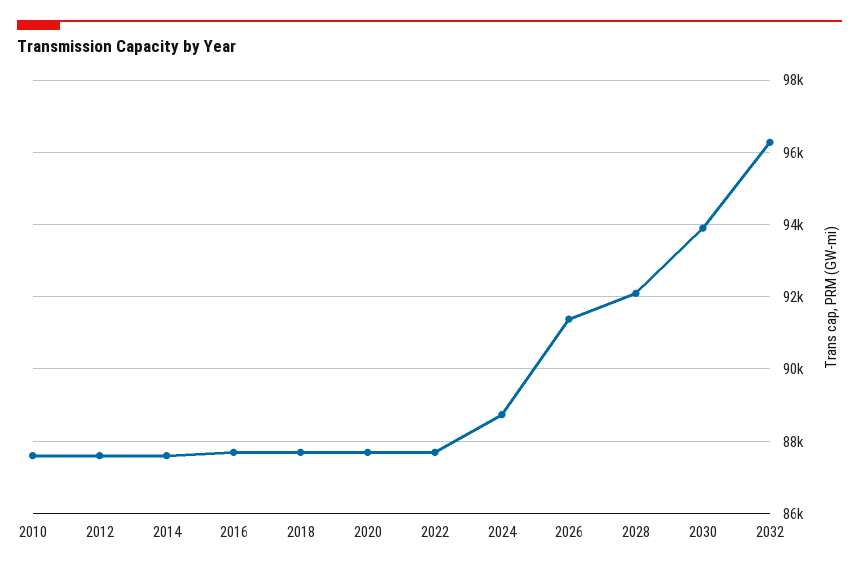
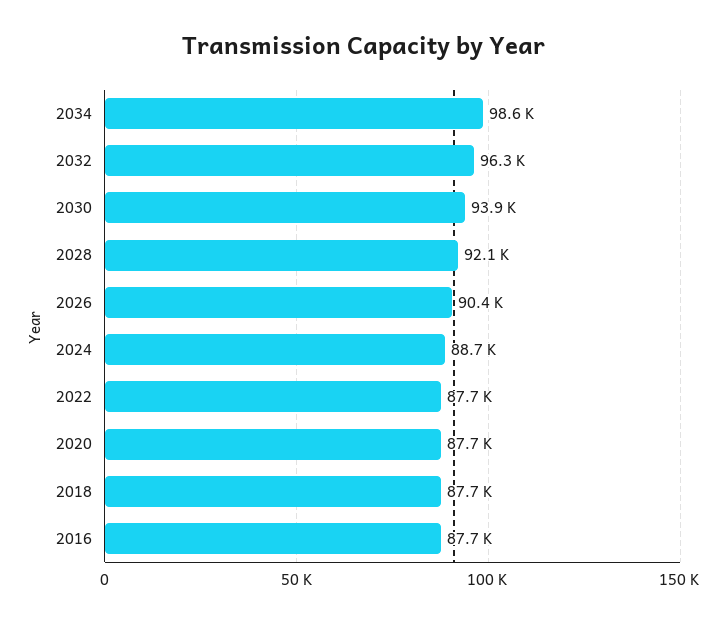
2010: 87600 -> none
2012: 87600 -> none
2014: 87600 -> none
2026: 91400 -> 90400
2034: none -> 98600

